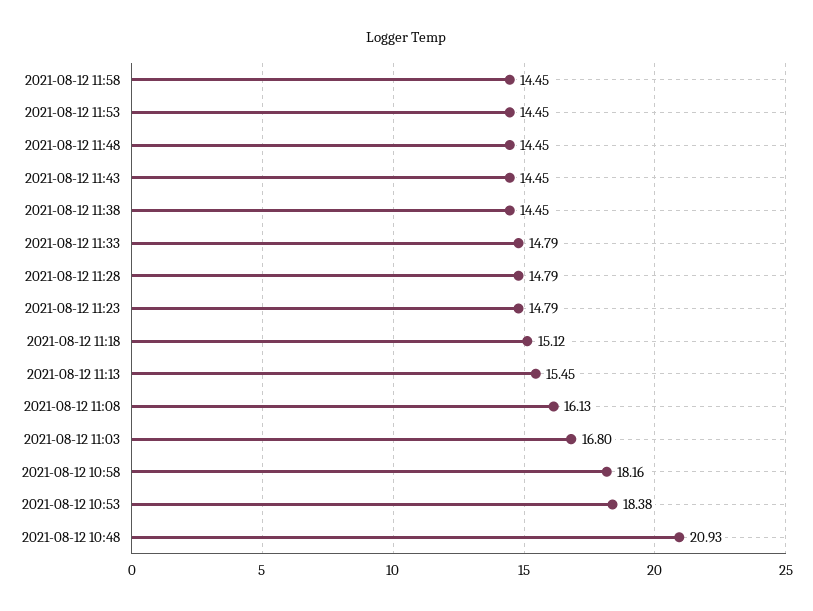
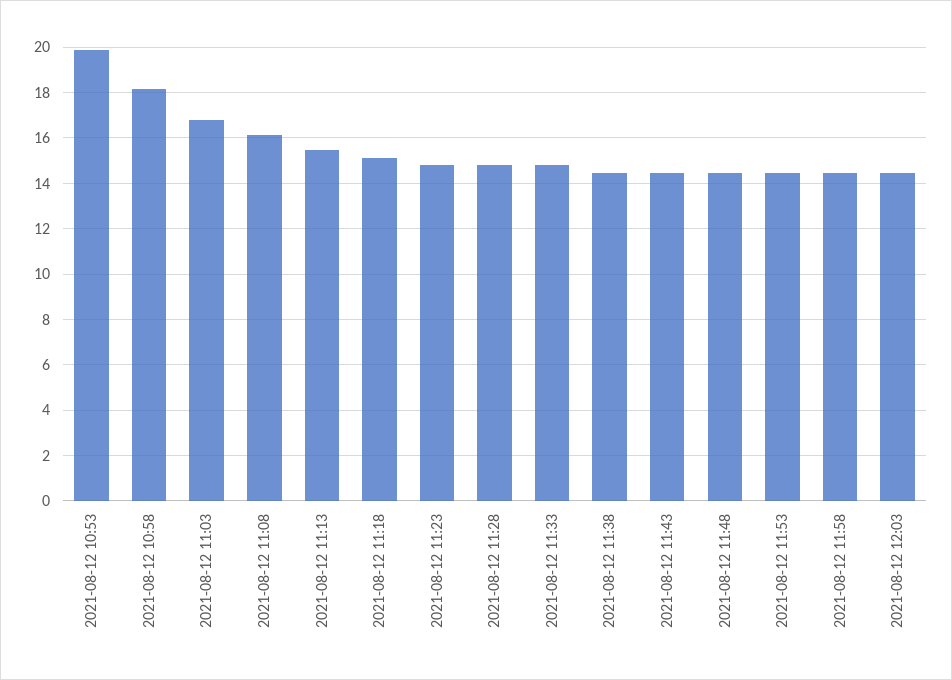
2021-08-12 10:53: 18.38 -> 20
2021-08-12 10:48: 20.93 -> none
2021-08-12 12:03: none -> 14.5

